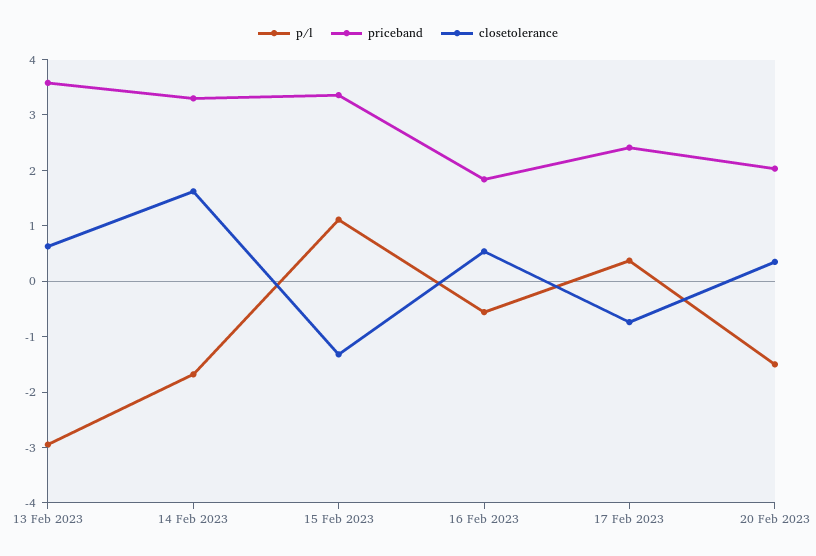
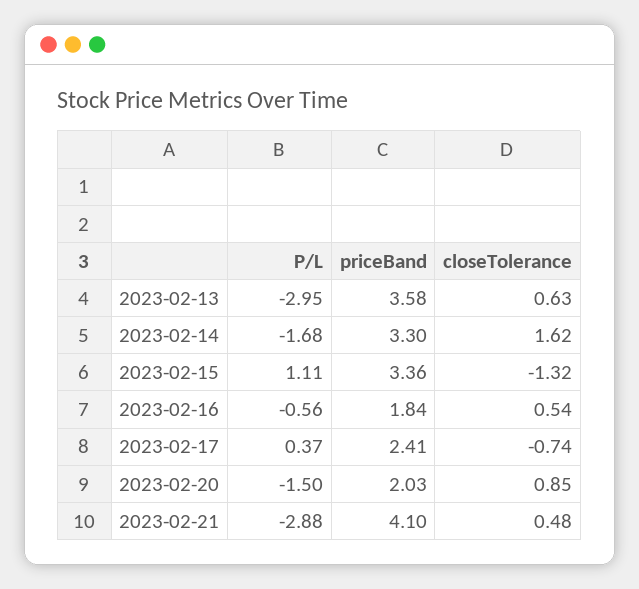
closetolerance, 20 Feb 2023: 0.4 -> 0.85
p/l, 2023-02-21: none -> -2.88
priceband, 2023-02-21: none -> 4.1
closetolerance, 2023-02-21: none -> 0.48

